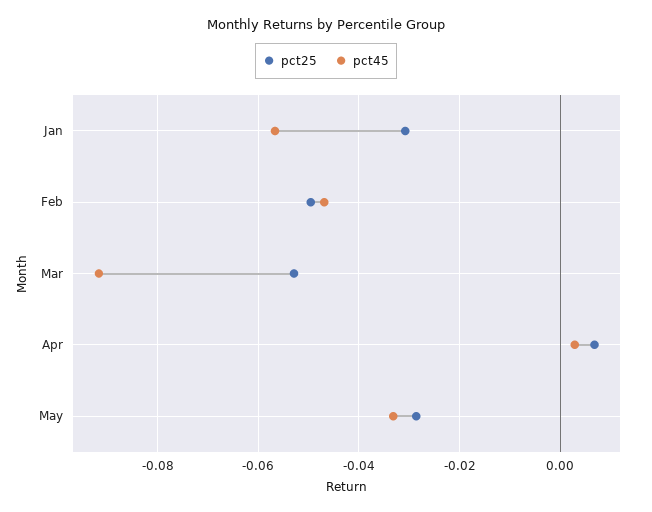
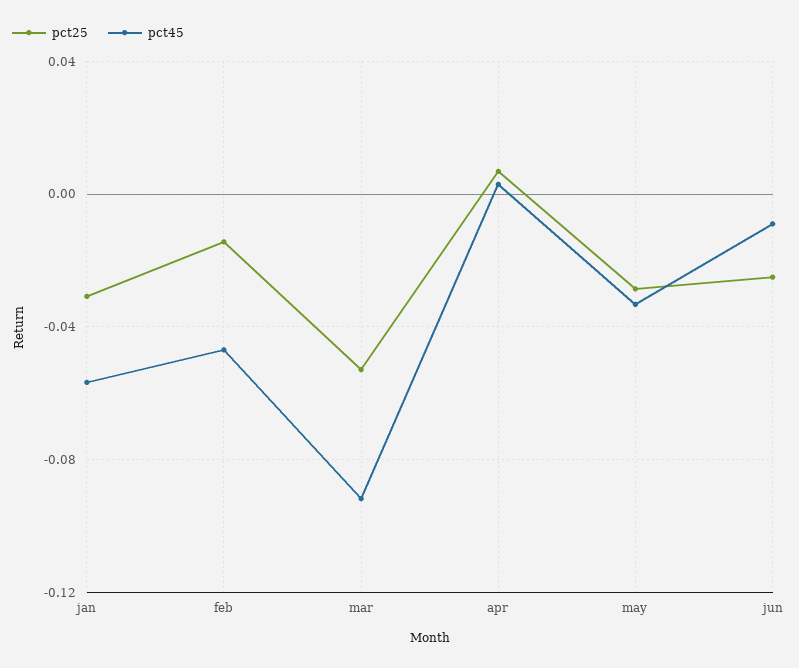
pct25, Feb: -0.05 -> -0.015
pct25, jun: none -> -0.025
pct45, jun: none -> -0.01

